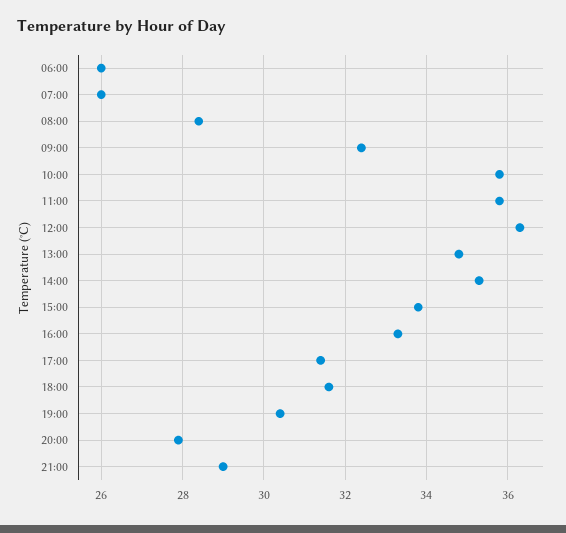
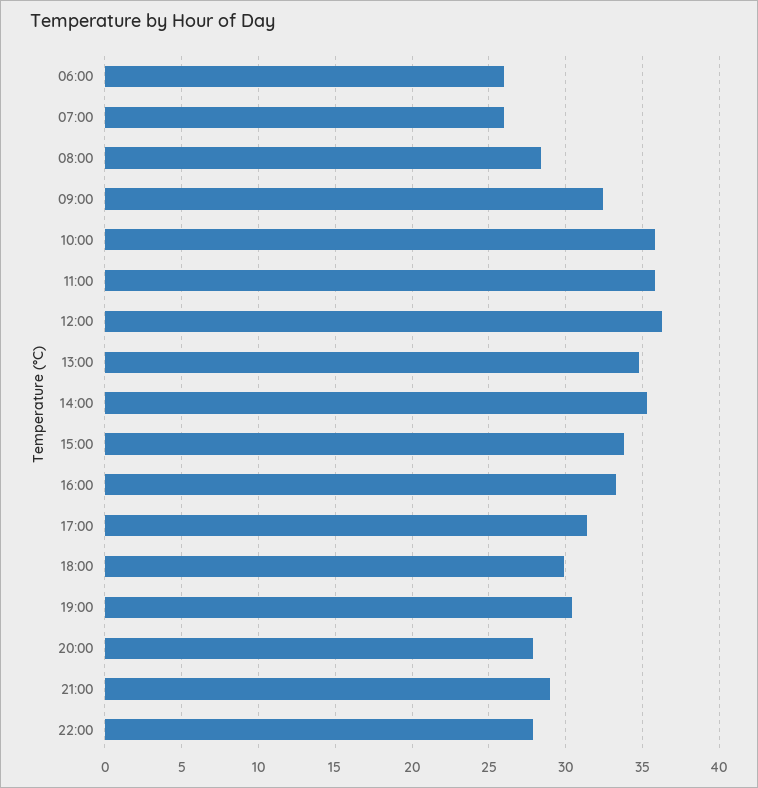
18:00: 31.5 -> 30
22:00: none -> 28

